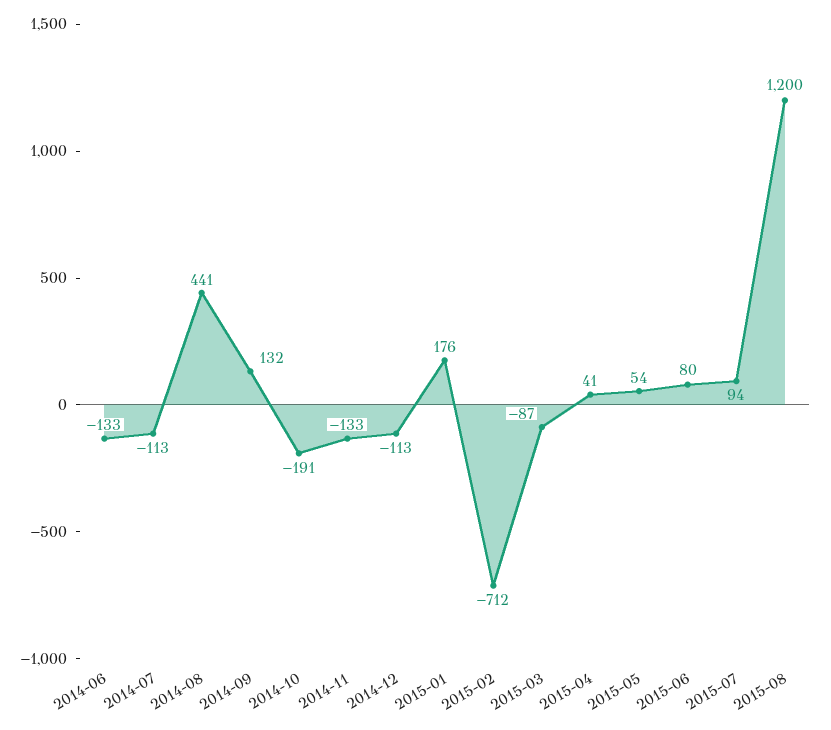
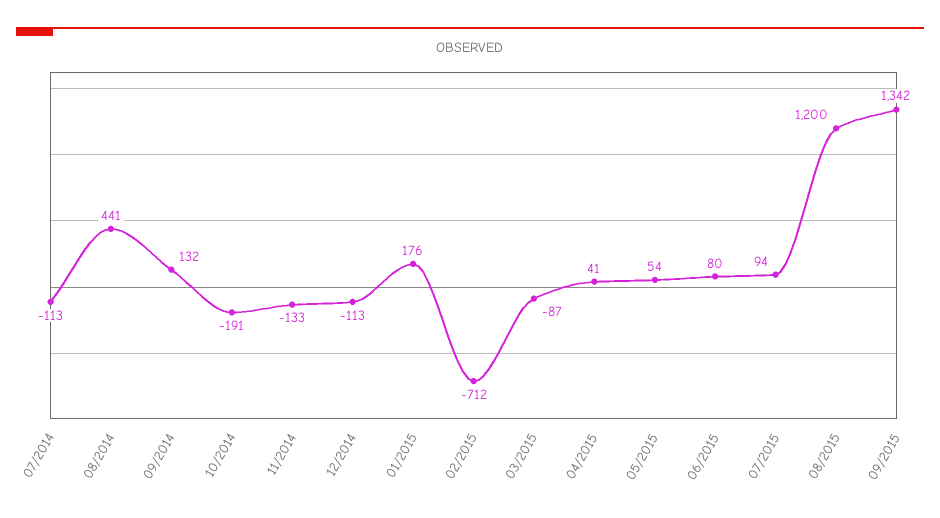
2014-06: -133 -> none
09/2015: none -> 1342

